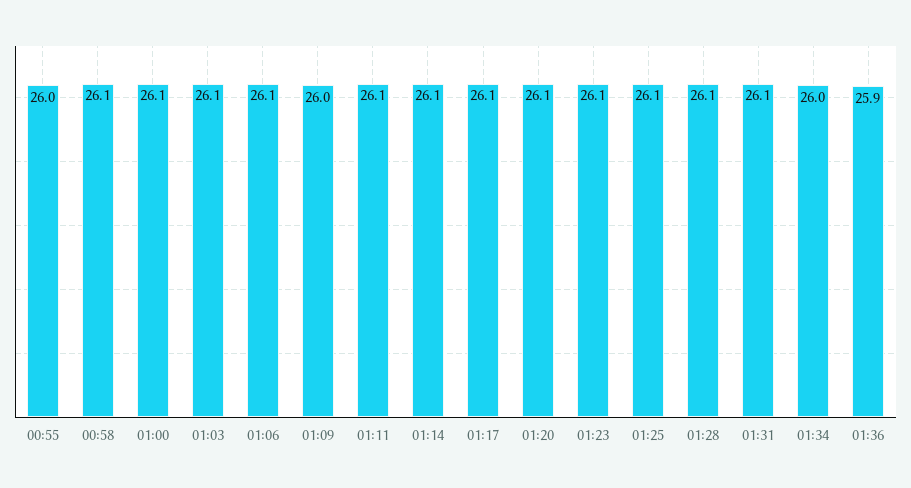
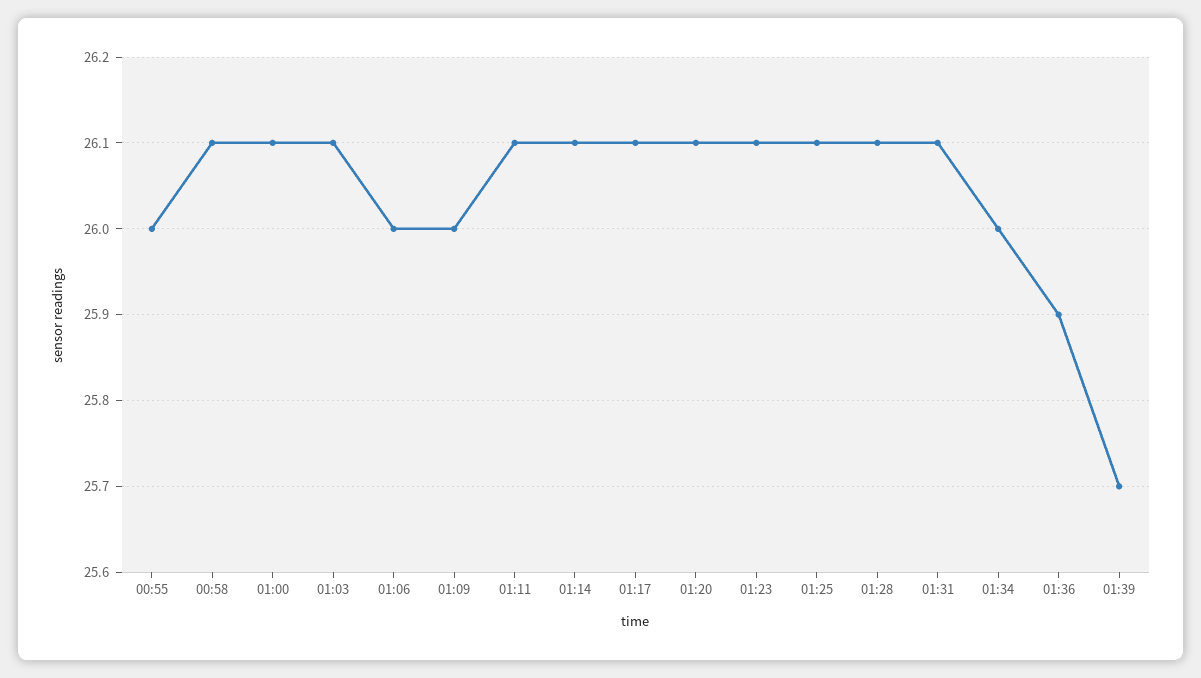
01:06: 26.1 -> 26
01:39: none -> 25.7

